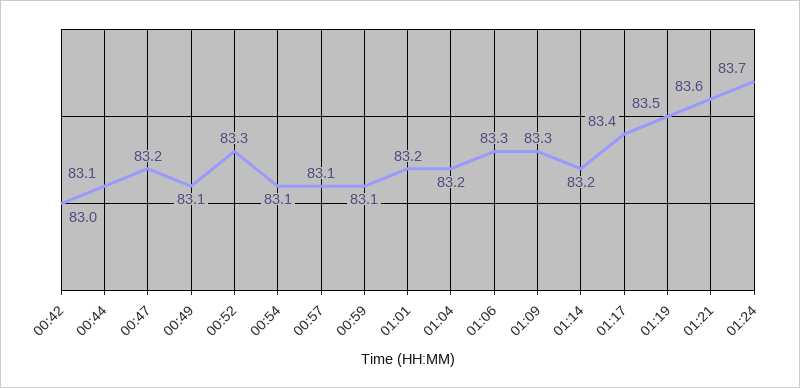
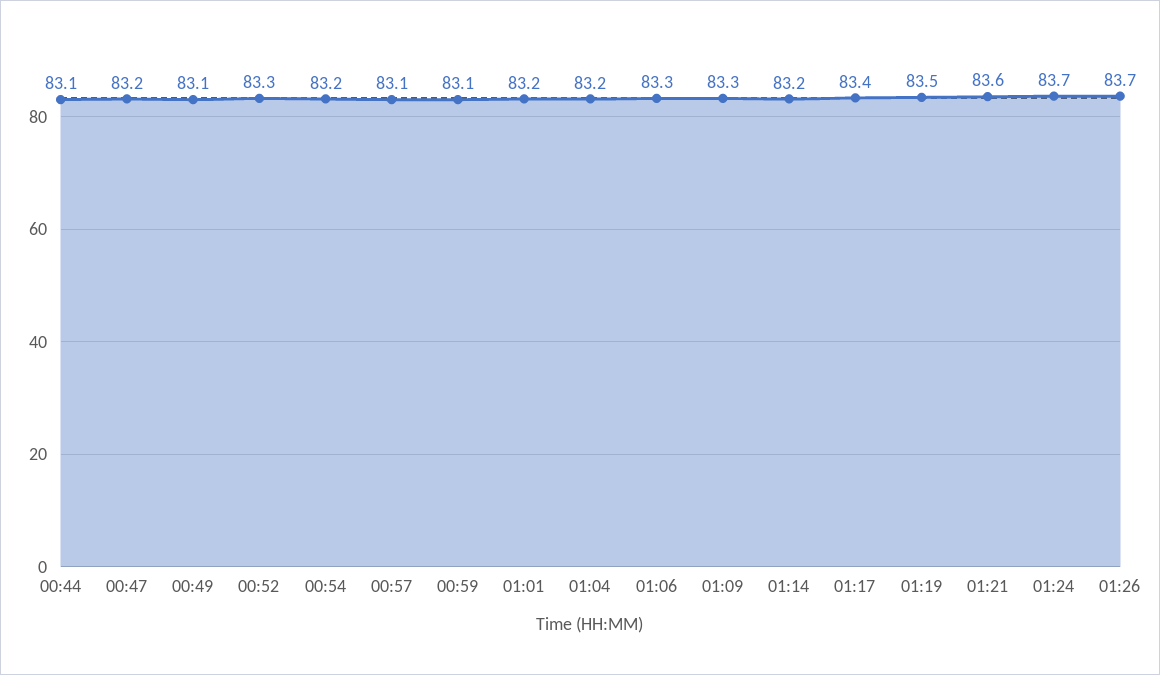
00:42: 83 -> none
00:54: 83.1 -> 83.2
01:26: none -> 83.7

